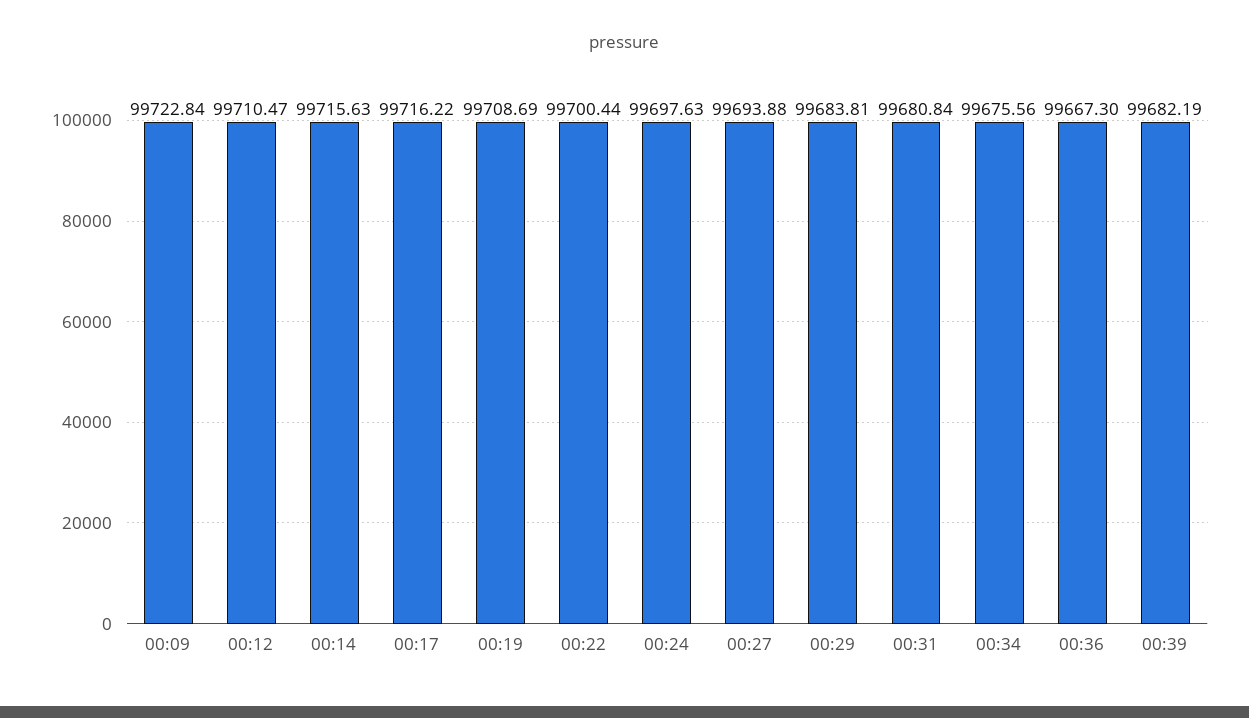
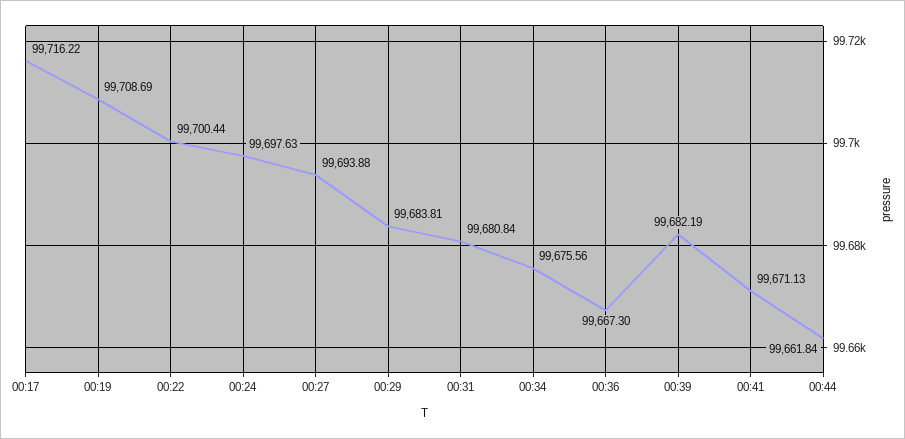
00:09: 99722.84 -> none
00:12: 99710.47 -> none
00:14: 99715.63 -> none
00:41: none -> 99671.13
00:44: none -> 99661.84

